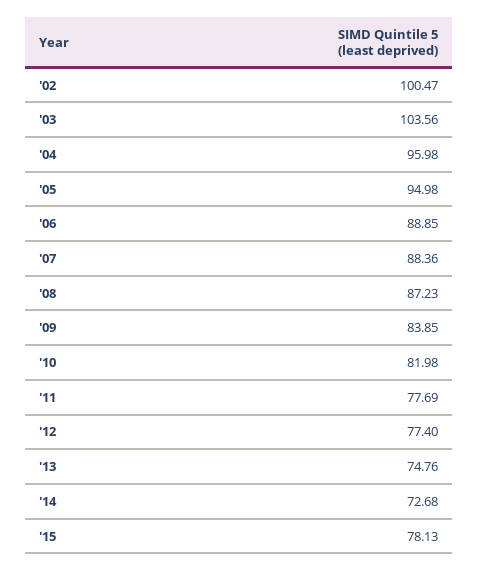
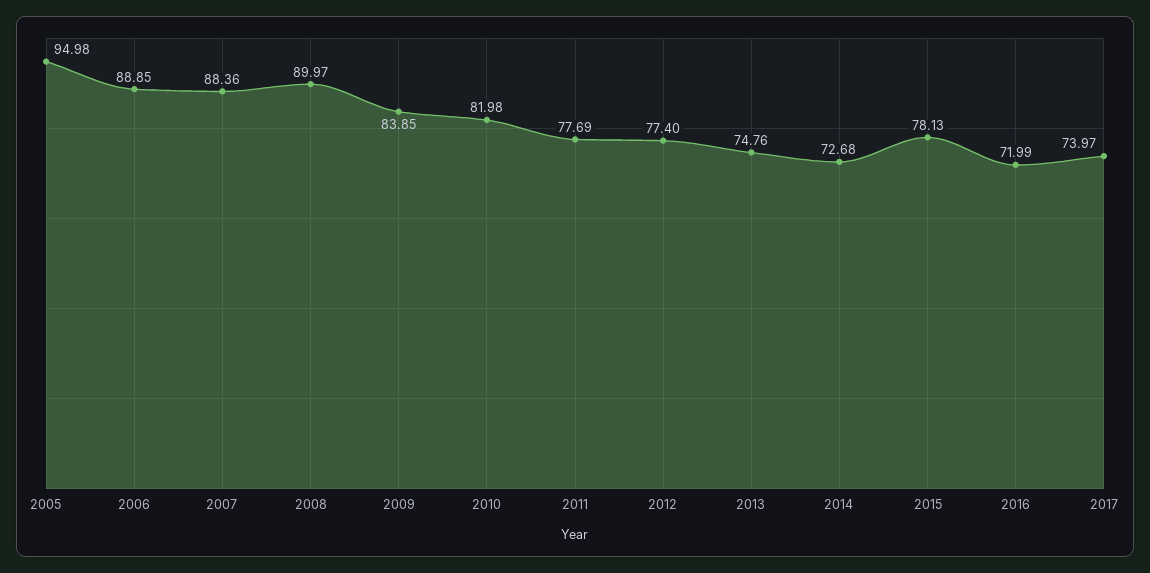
'02: 100.47 -> none
'03: 103.56 -> none
'04: 95.98 -> none
'08: 87.23 -> 89.97
2016: none -> 71.99
2017: none -> 73.97

